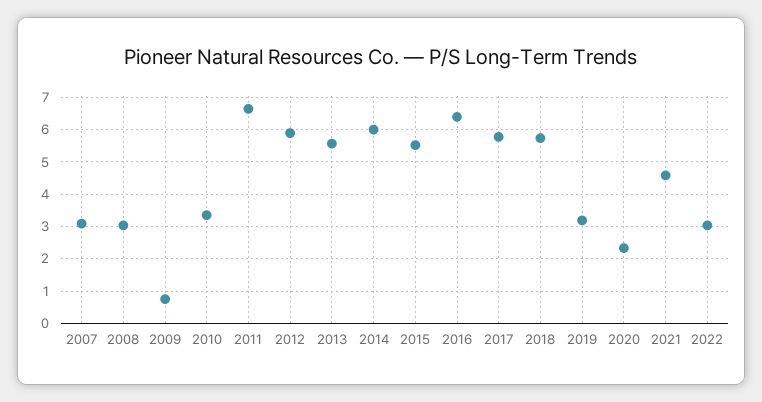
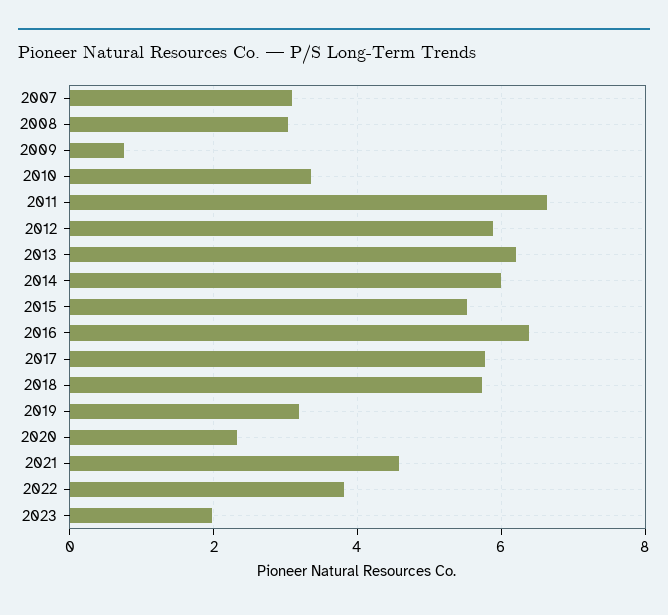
2013: 5.6 -> 6.2
2022: 3 -> 3.8
2023: none -> 2

